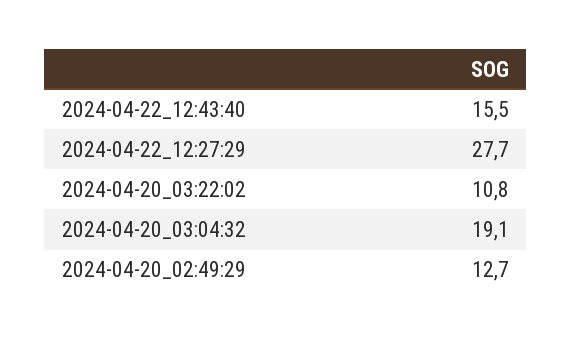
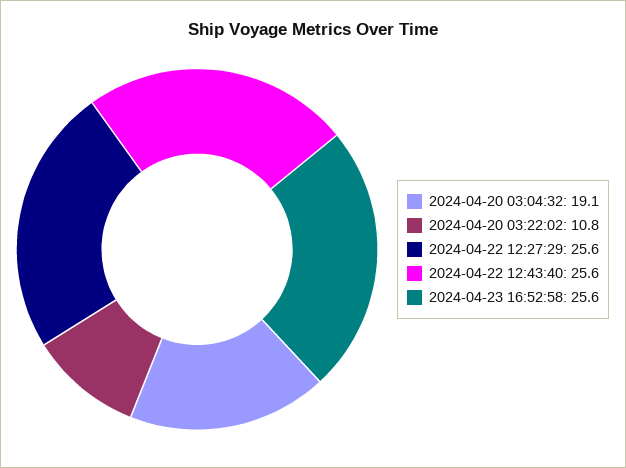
2024-04-22_12:43:40: 15.5 -> 25.6
2024-04-22_12:27:29: 27.7 -> 25.6
2024-04-20_02:49:29: 12.7 -> none
2024-04-23 16:52:58: none -> 25.6

